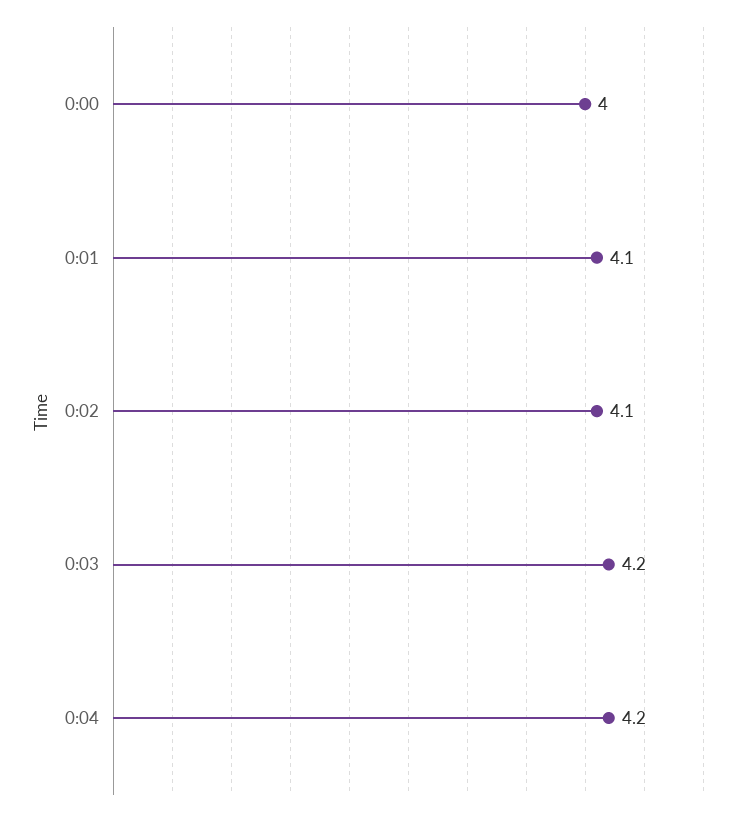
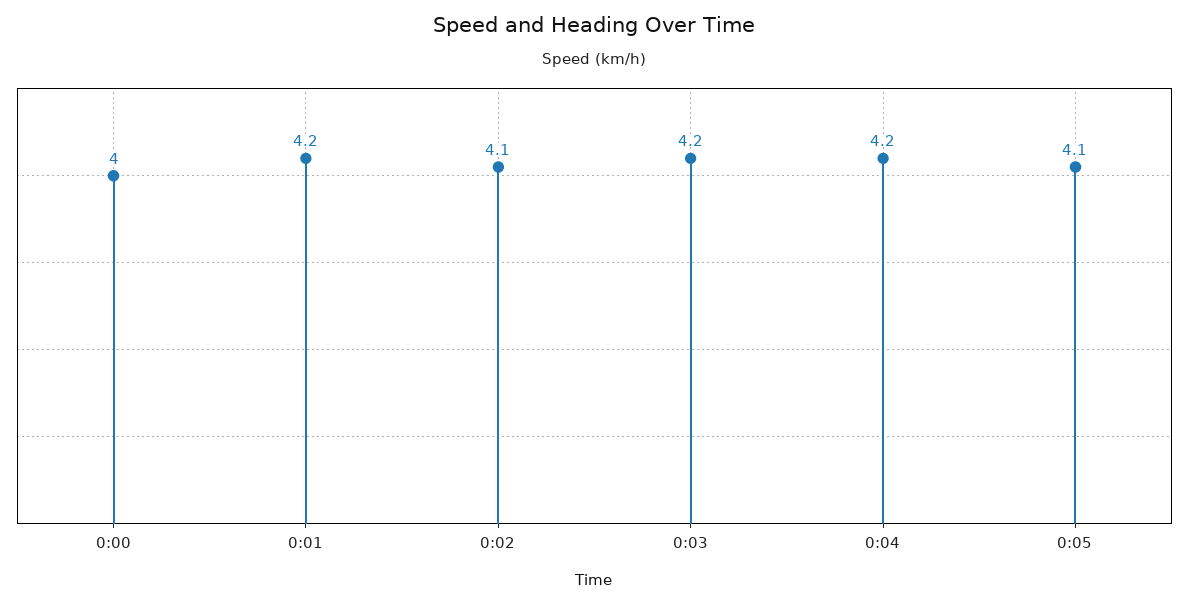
0:01: 4.1 -> 4.2
0:05: none -> 4.1

